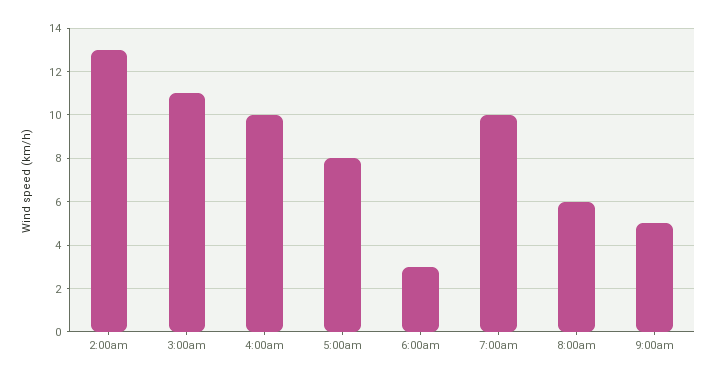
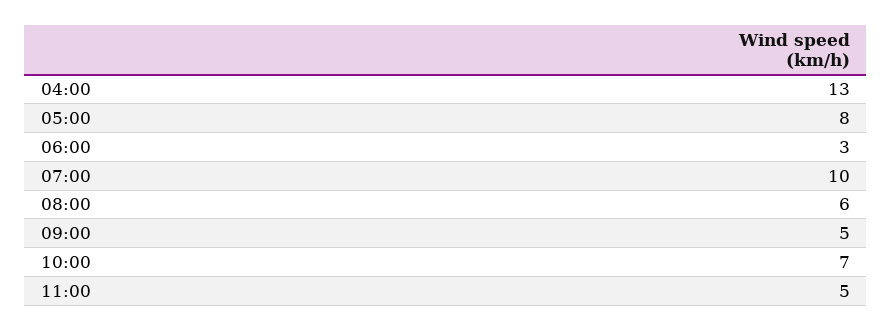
2:00am: 13 -> none
3:00am: 11 -> none
4:00am: 10 -> 13
10:00: none -> 7
11:00: none -> 5

